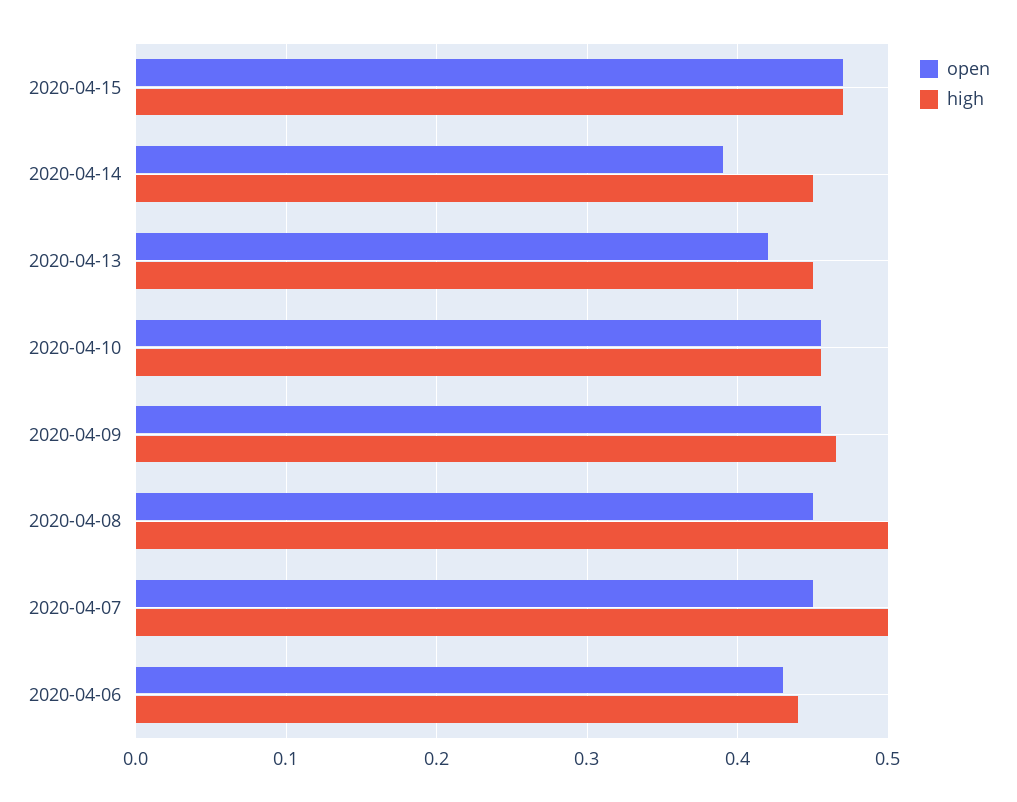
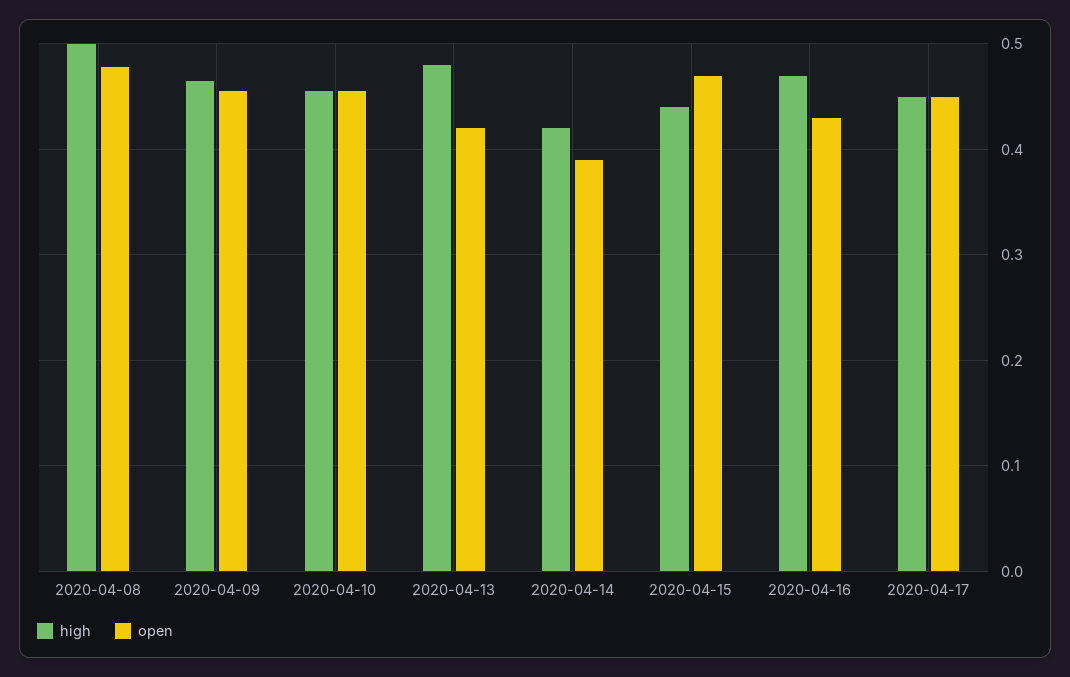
high, 2020-04-15: 0.47 -> 0.44
high, 2020-04-14: 0.45 -> 0.42
high, 2020-04-13: 0.45 -> 0.48
open, 2020-04-08: 0.45 -> 0.48
open, 2020-04-07: 0.45 -> none
high, 2020-04-07: 0.5 -> none
open, 2020-04-06: 0.43 -> none
high, 2020-04-06: 0.44 -> none
high, 2020-04-16: none -> 0.47
open, 2020-04-16: none -> 0.43
high, 2020-04-17: none -> 0.45
open, 2020-04-17: none -> 0.45

